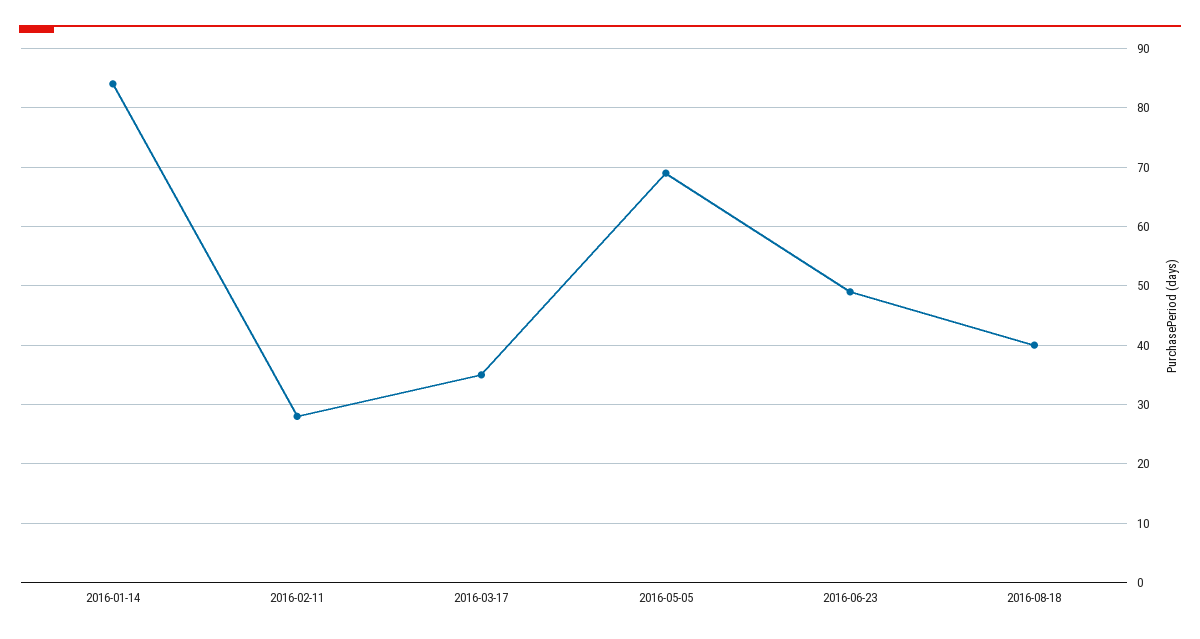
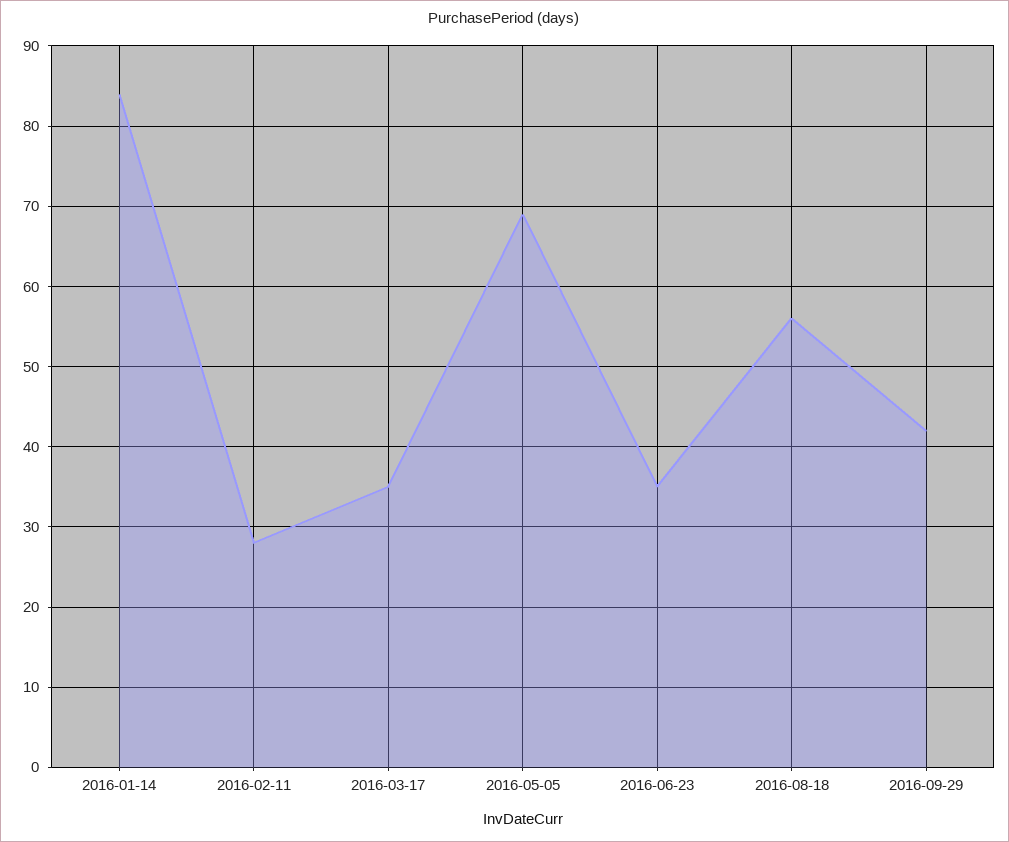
2016-06-23: 50 -> 35
2016-08-18: 40 -> 56
2016-09-29: none -> 42

